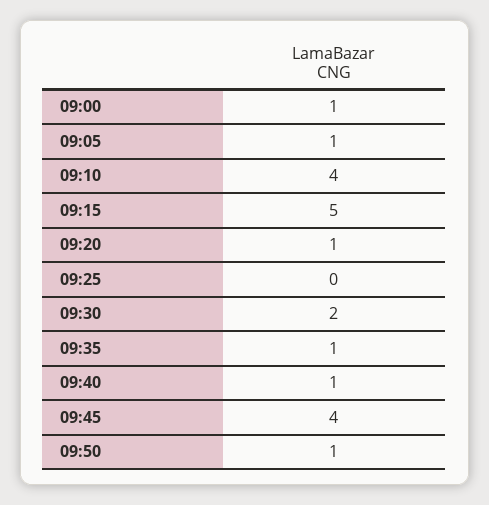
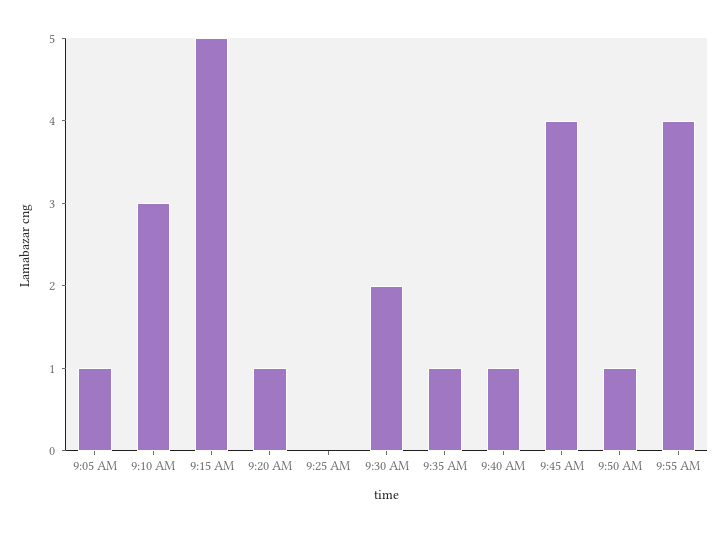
09:00: 1 -> none
09:10: 4 -> 3
9:55 AM: none -> 4

